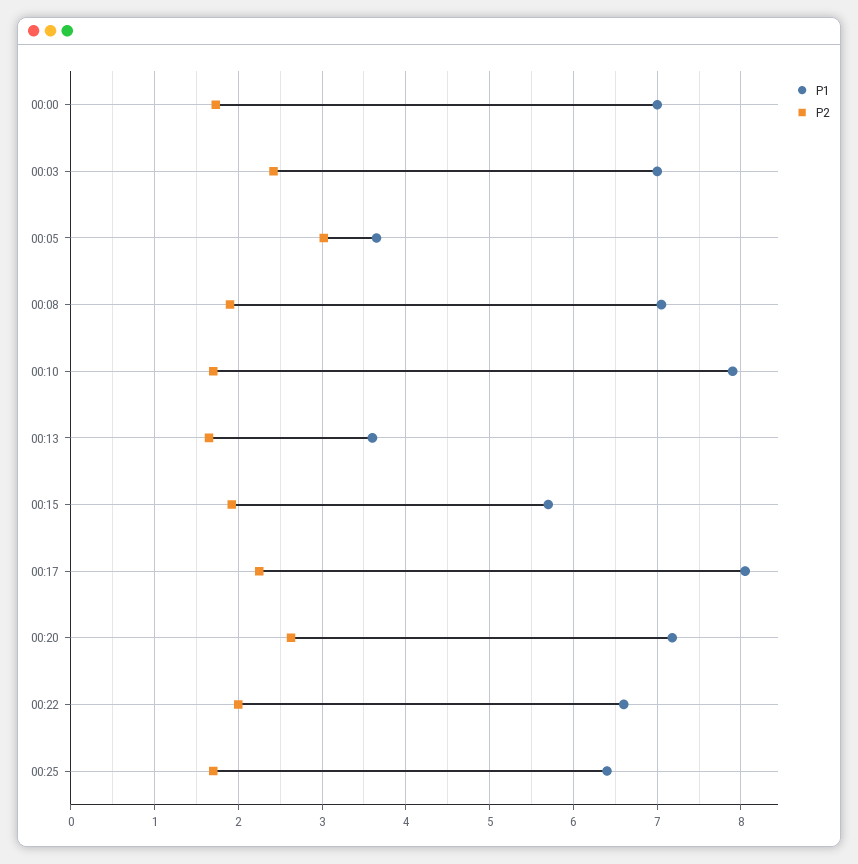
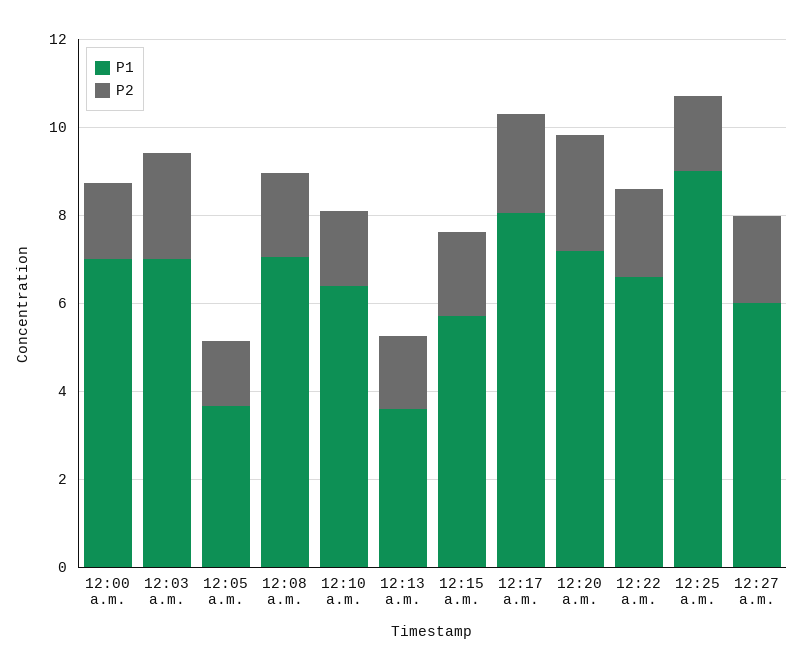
P2, 00:05: 3 -> 1.5
P1, 00:10: 7.9 -> 6.5
P1, 00:25: 6.4 -> 9
P1, 12:27 a.m.: none -> 6
P2, 12:27 a.m.: none -> 2

